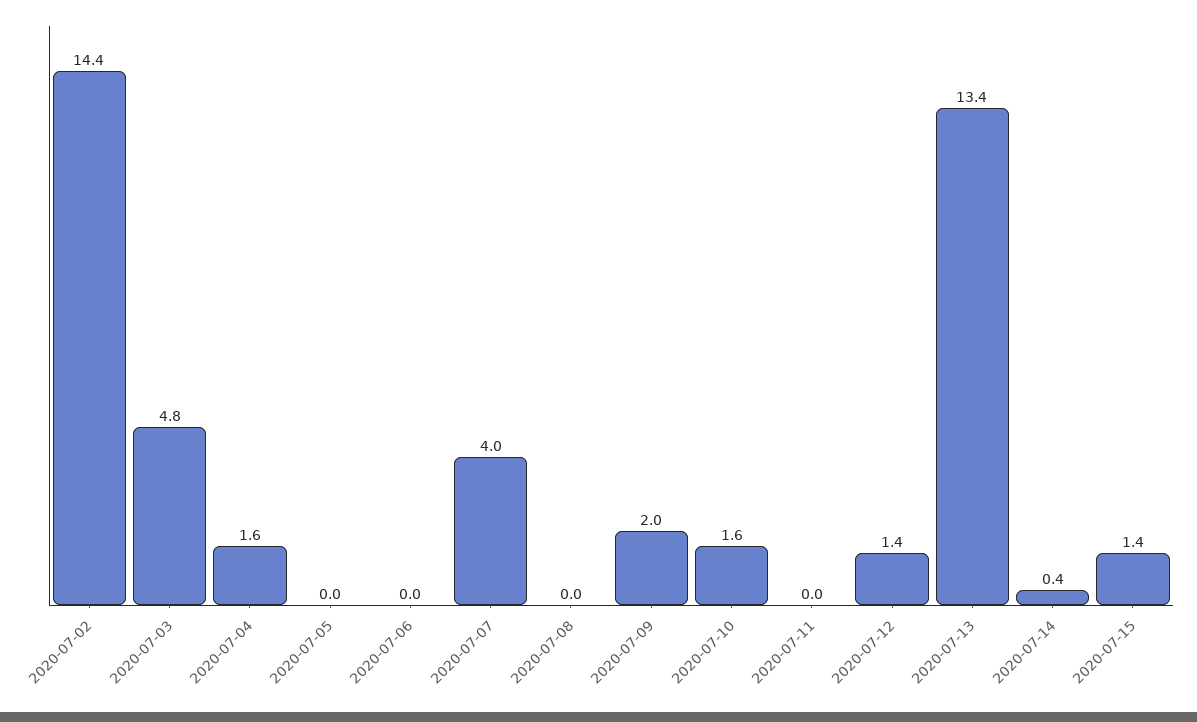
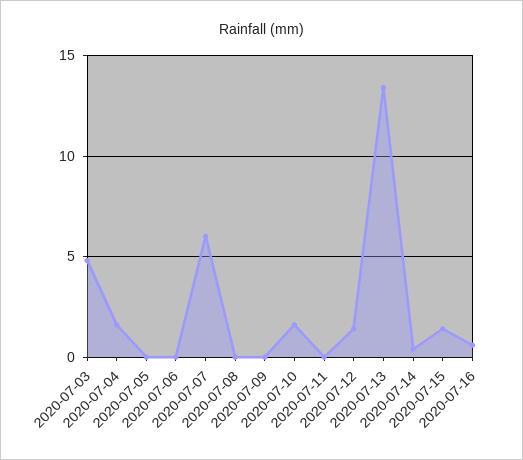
2020-07-02: 14.4 -> none
2020-07-07: 4 -> 6
2020-07-09: 2 -> 0
2020-07-16: none -> 0.5

